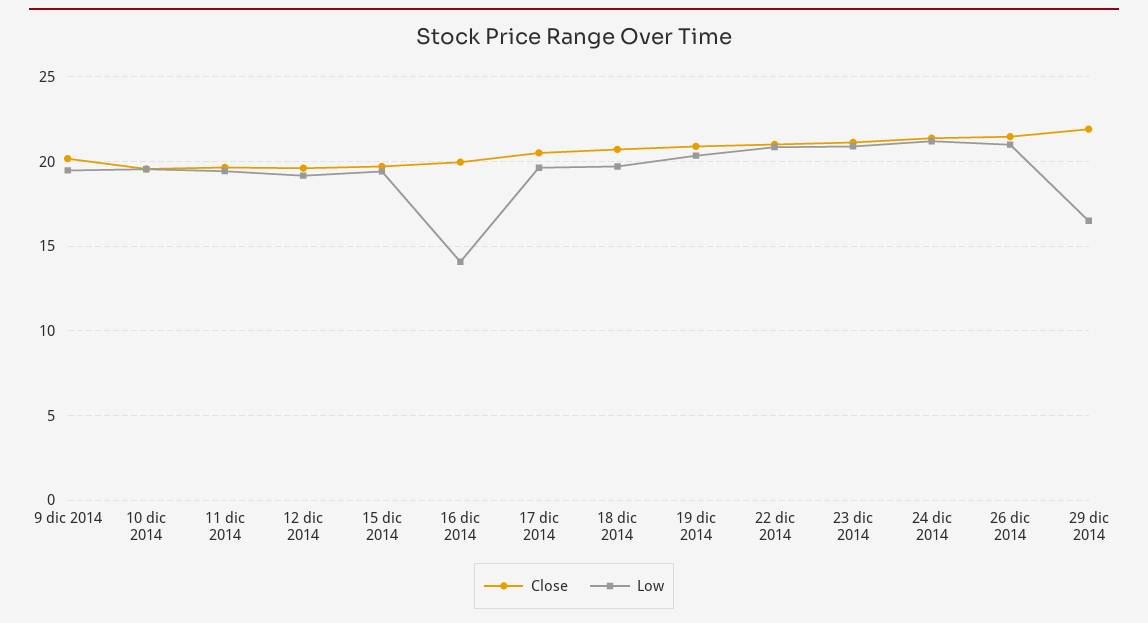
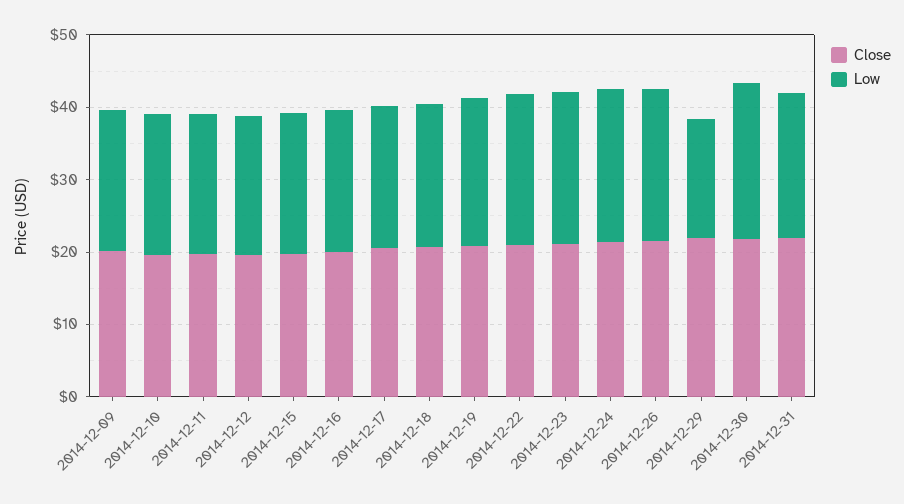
Low, 16 dic 2014: 14 -> 20
Close, 2014-12-30: none -> 22
Low, 2014-12-30: none -> 22
Close, 2014-12-31: none -> 22
Low, 2014-12-31: none -> 20

